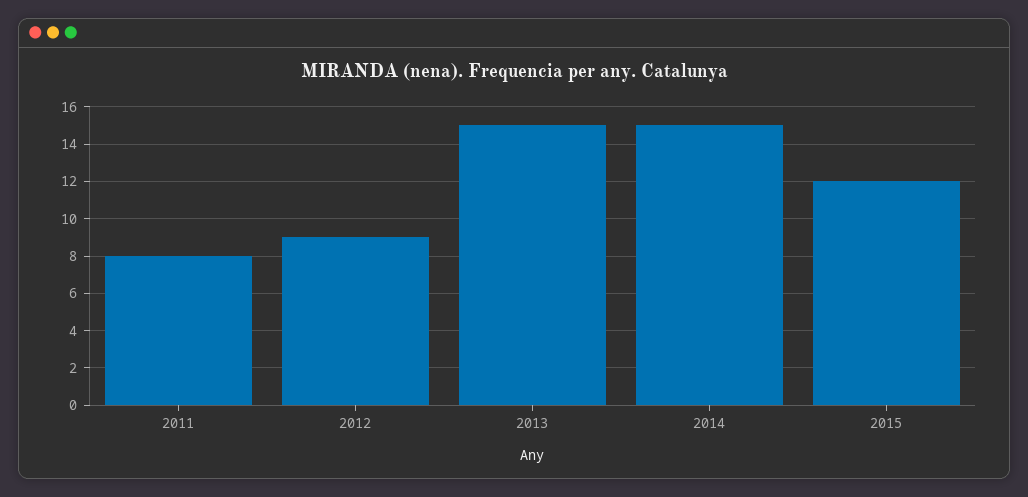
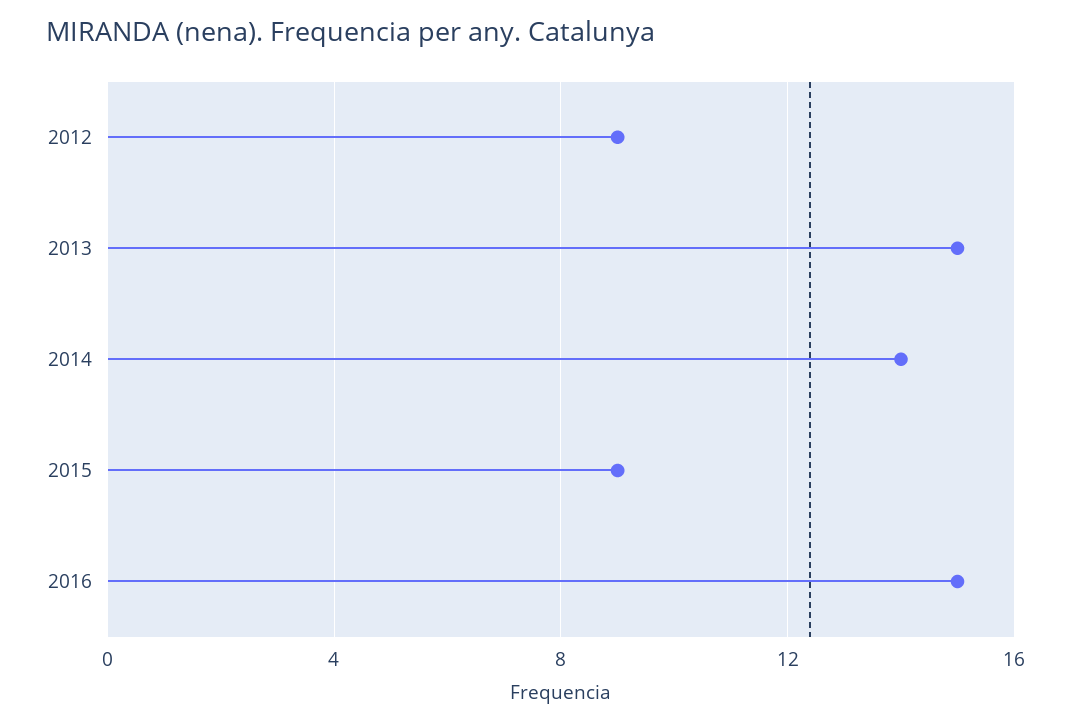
2011: 8 -> none
2014: 15 -> 14
2015: 12 -> 9
2016: none -> 15

